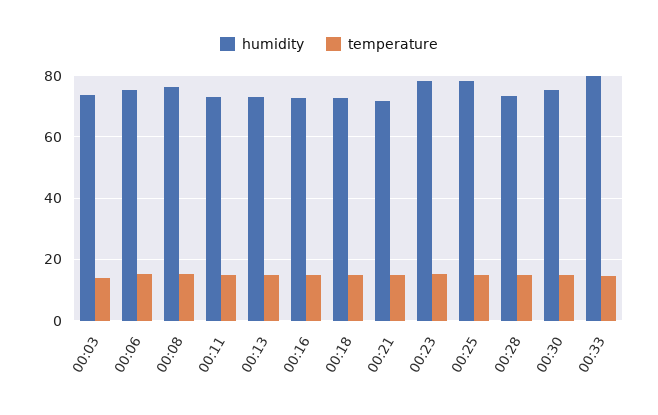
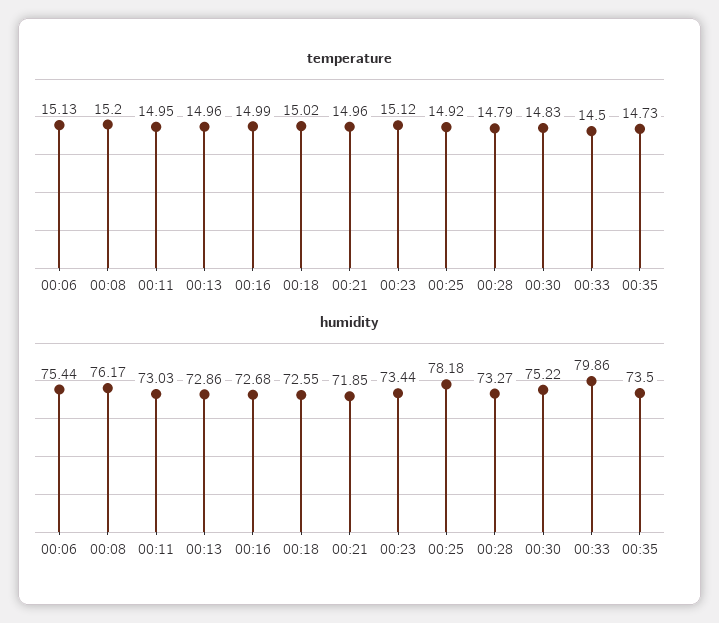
humidity, 00:03: 74 -> none
temperature, 00:03: 14 -> none
humidity, 00:23: 78 -> 73.44
temperature, 00:35: none -> 14.73
humidity, 00:35: none -> 73.5

